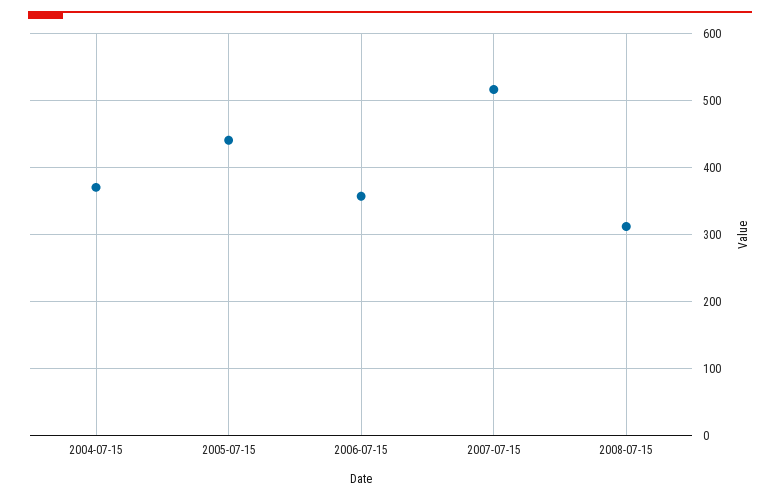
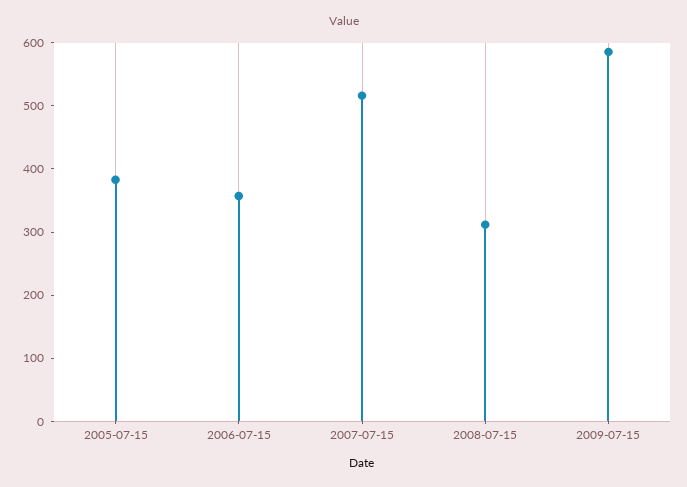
2004-07-15: 370 -> none
2005-07-15: 440 -> 380
2009-07-15: none -> 580

